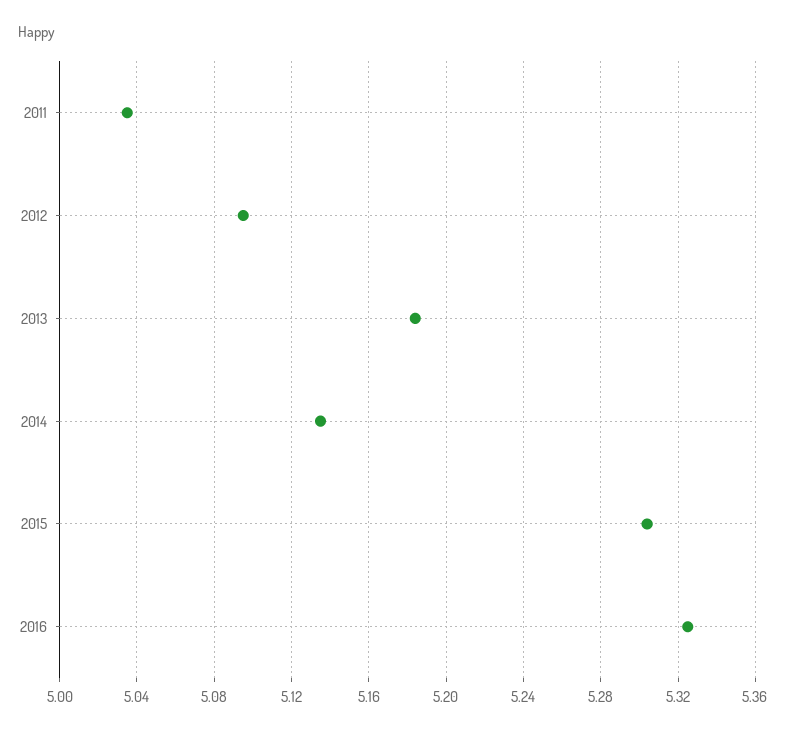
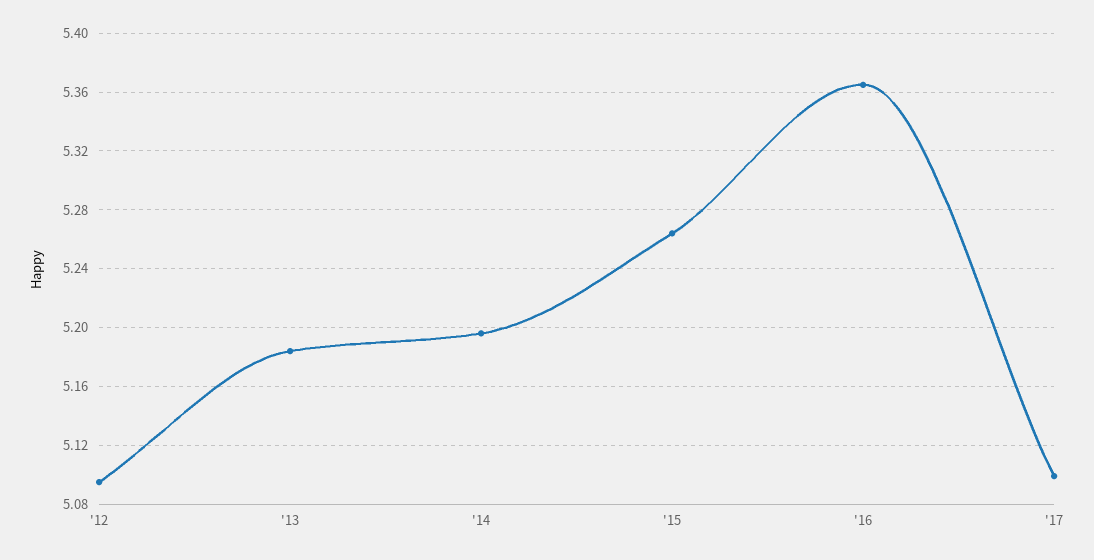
2011: 5.035 -> none
2014: 5.135 -> 5.195
2015: 5.305 -> 5.265
2016: 5.325 -> 5.365
'17: none -> 5.1

